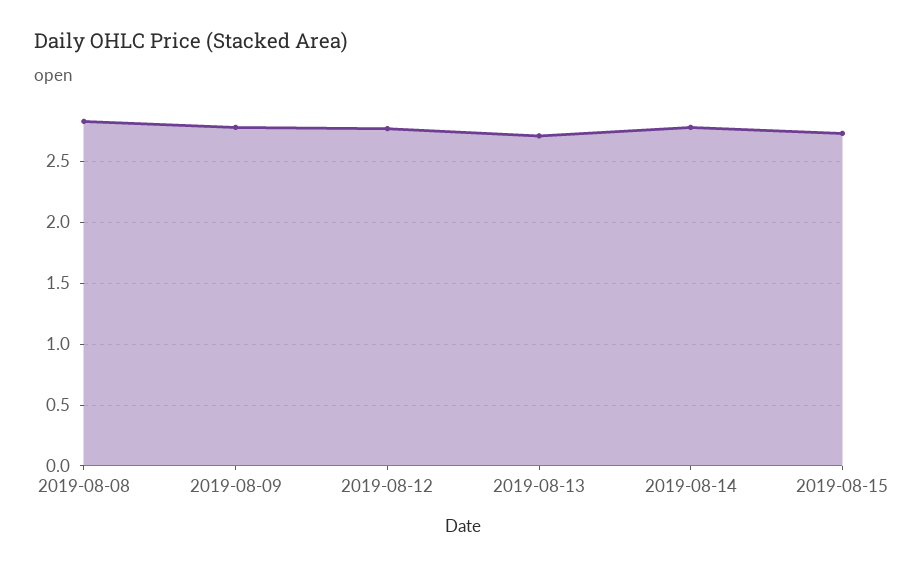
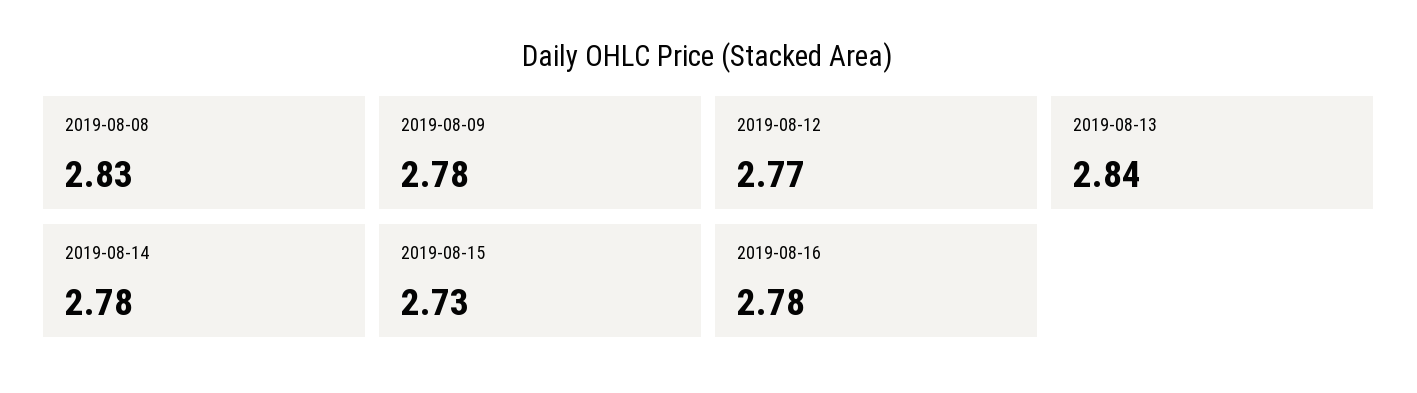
2019-08-13: 2.7 -> 2.84
2019-08-16: none -> 2.78

